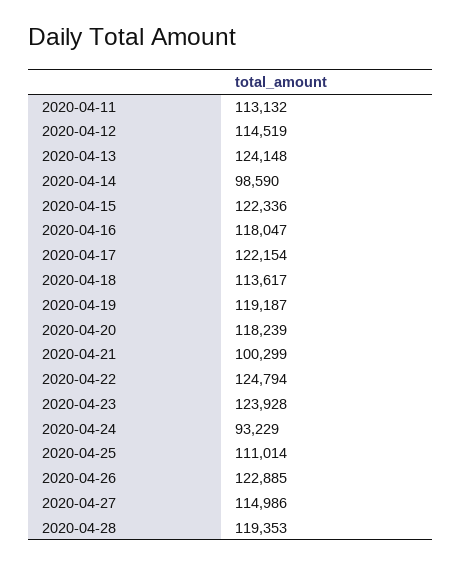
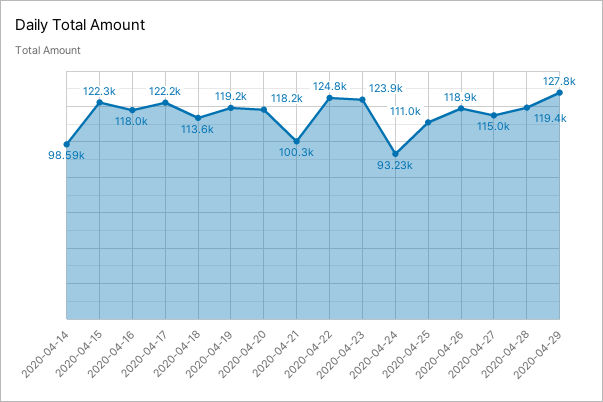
2020-04-11: 113132 -> none
2020-04-12: 114519 -> none
2020-04-13: 124148 -> none
2020-04-26: 122885 -> 118900
2020-04-29: none -> 127800

